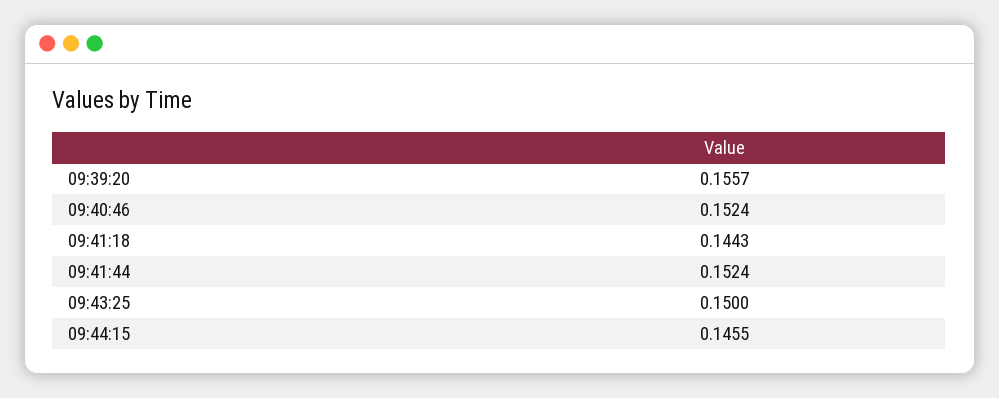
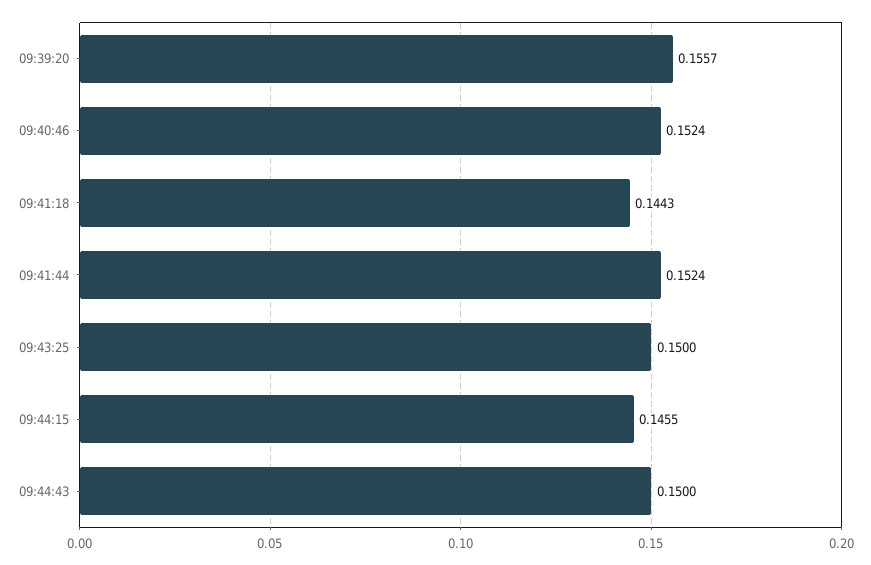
09:44:43: none -> 0.15

